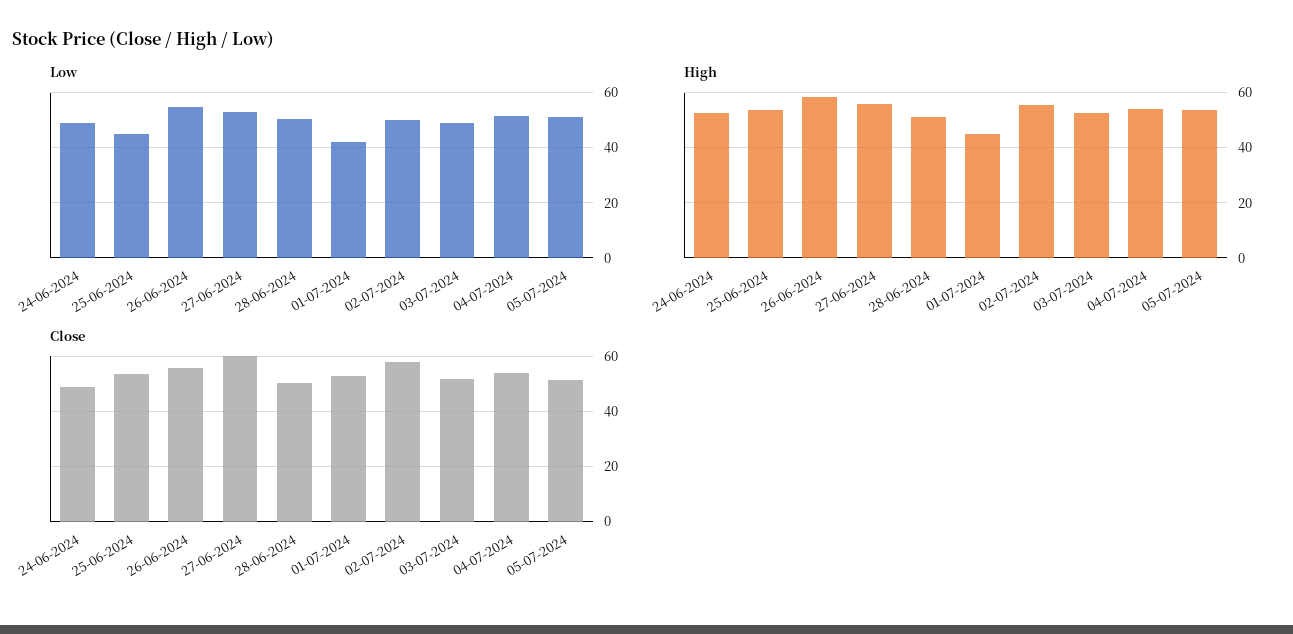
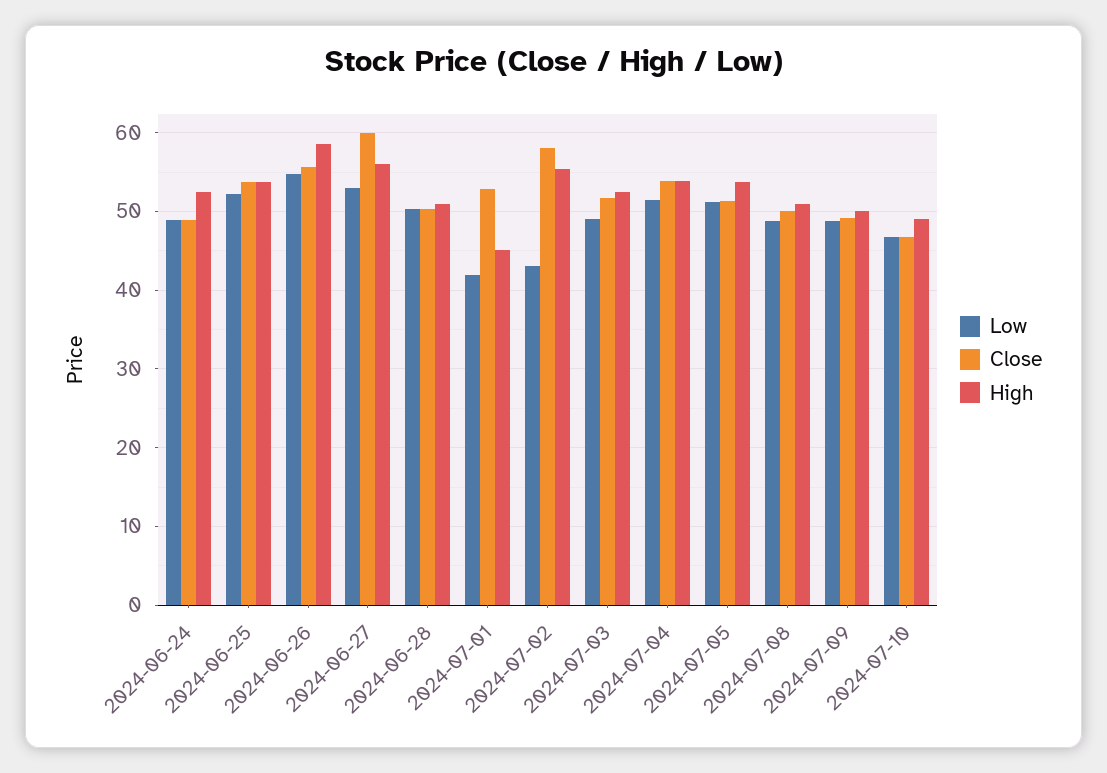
Low, 25-06-2024: 45 -> 52
Low, 02-07-2024: 50 -> 43
Low, 2024-07-08: none -> 49
Close, 2024-07-08: none -> 50
High, 2024-07-08: none -> 51
Low, 2024-07-09: none -> 49
Close, 2024-07-09: none -> 49
High, 2024-07-09: none -> 50
Low, 2024-07-10: none -> 47
Close, 2024-07-10: none -> 47
High, 2024-07-10: none -> 49

